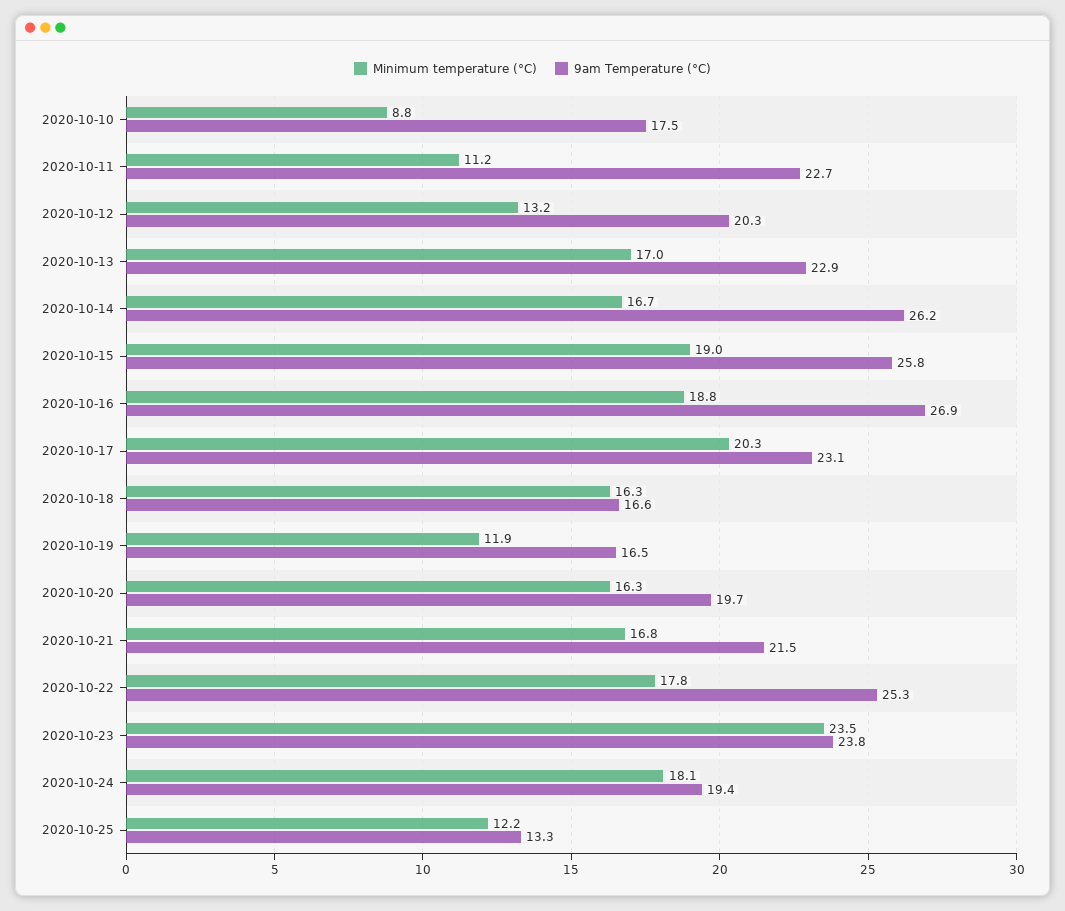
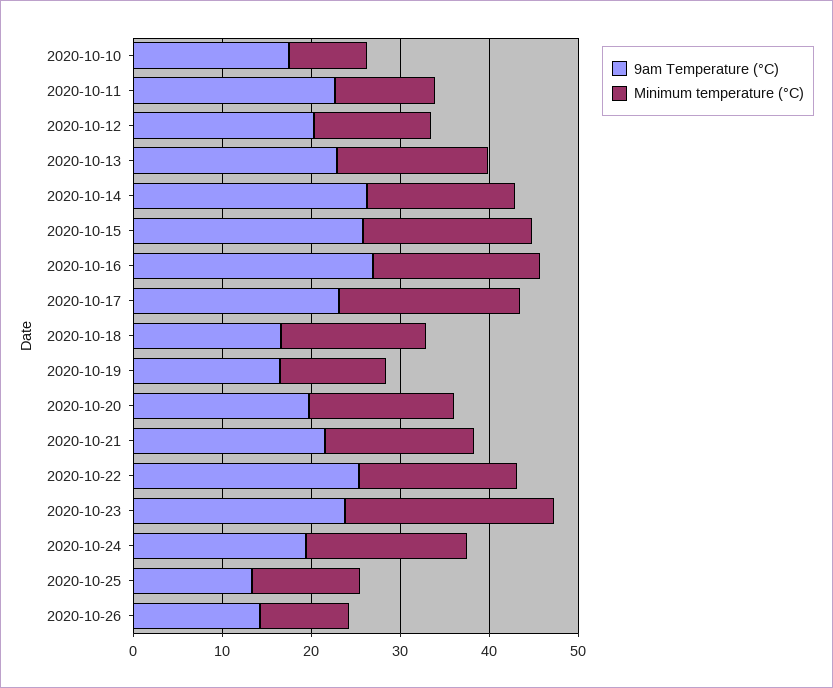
9am Temperature (°C), 2020-10-26: none -> 14
Minimum temperature (°C), 2020-10-26: none -> 10

